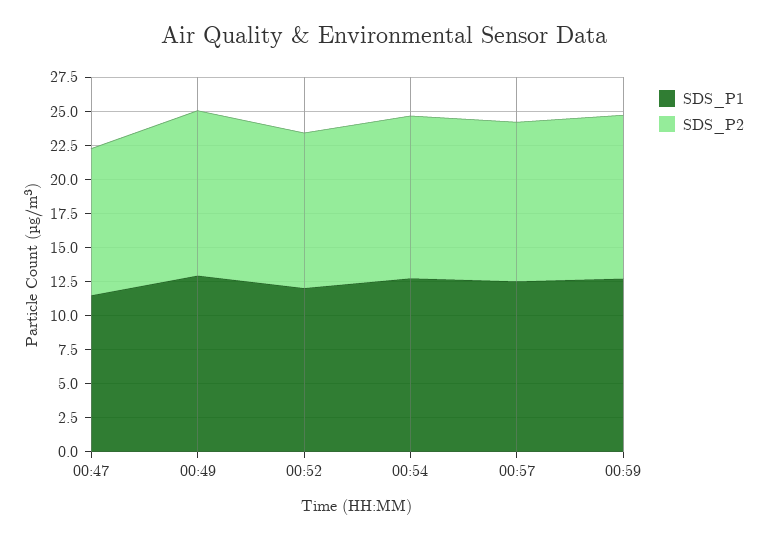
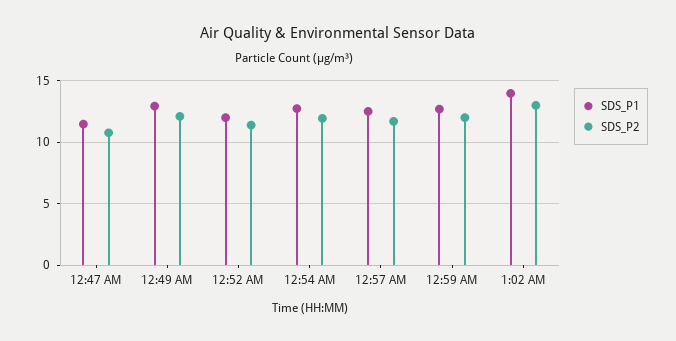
SDS_P1, 1:02 AM: none -> 14
SDS_P2, 1:02 AM: none -> 13

